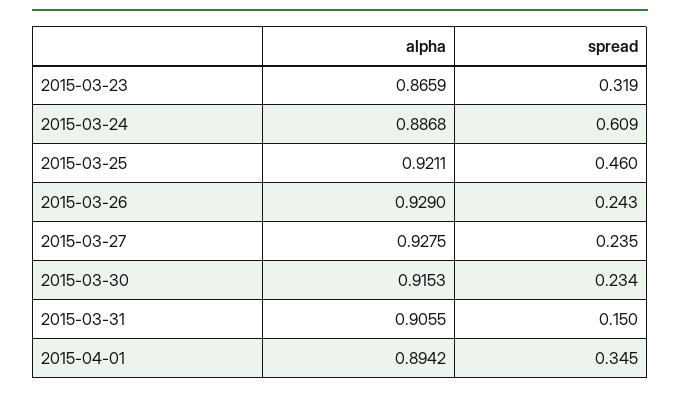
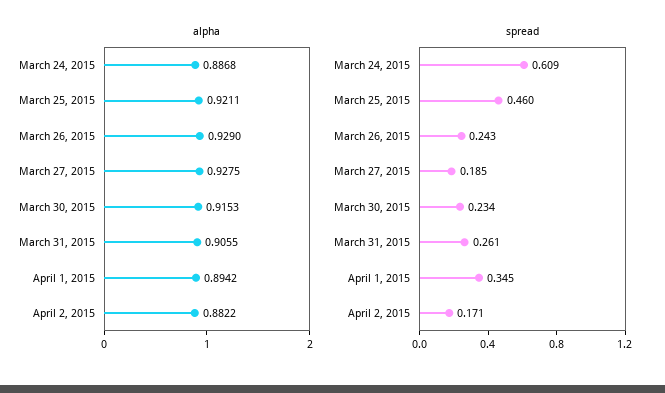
alpha, 2015-03-23: 0.8659 -> none
spread, 2015-03-23: 0.319 -> none
spread, 2015-03-27: 0.235 -> 0.185
spread, 2015-03-31: 0.15 -> 0.261
alpha, April 2, 2015: none -> 0.8822
spread, April 2, 2015: none -> 0.171

